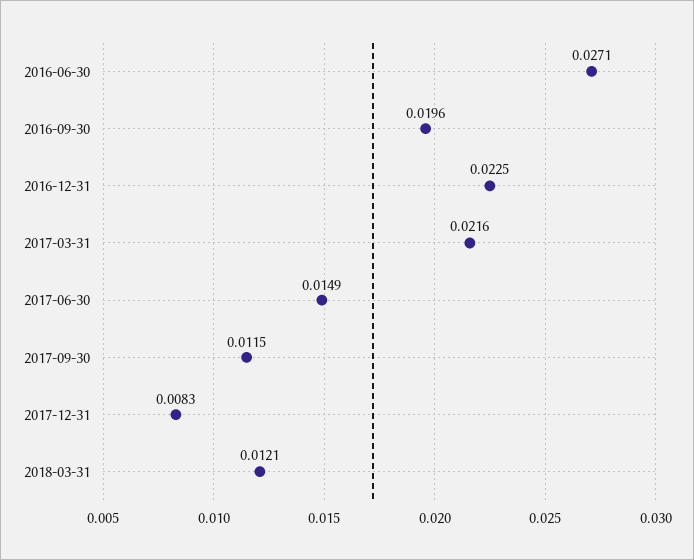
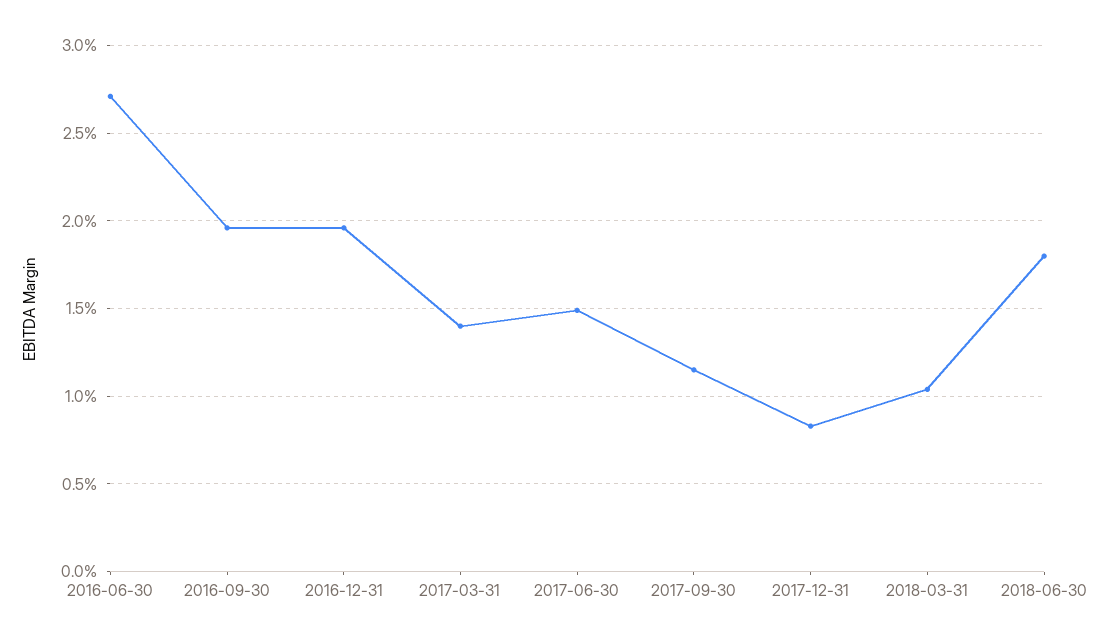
2016-12-31: 0.0225 -> 0.0195
2017-03-31: 0.0216 -> 0.014
2018-03-31: 0.0121 -> 0.0105
2018-06-30: none -> 0.018

